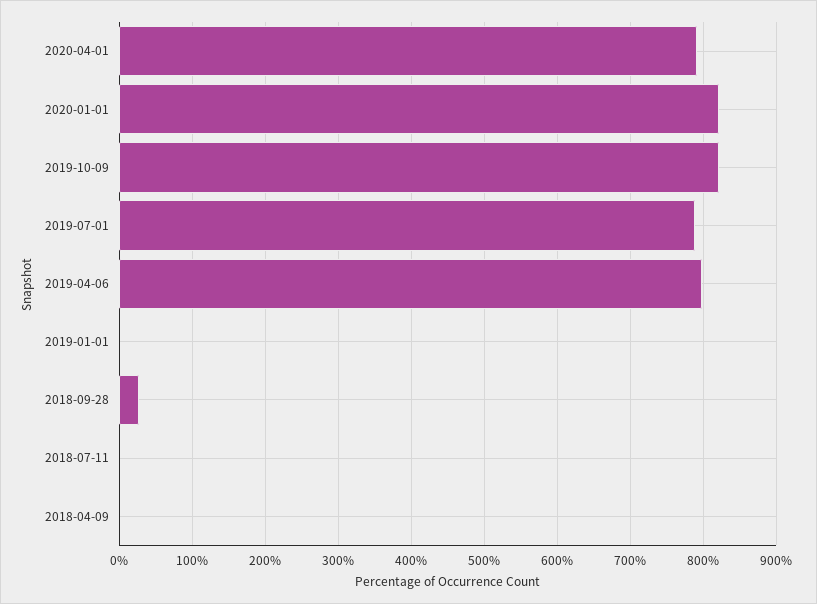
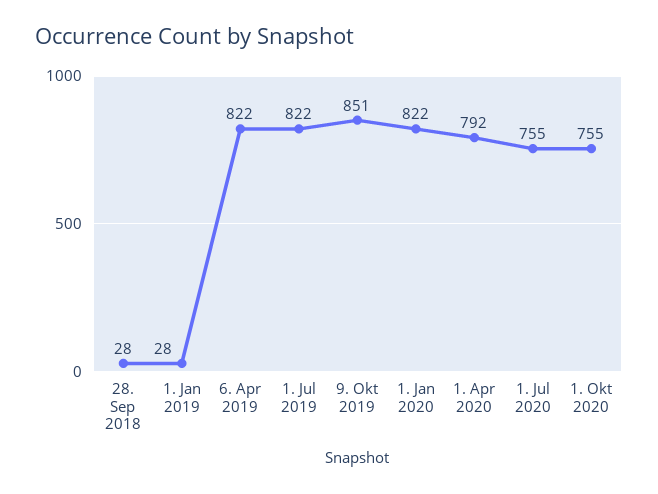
2019-10-09: 820 -> 851
2019-07-01: 790 -> 822
2019-04-06: 800 -> 822
2019-01-01: 0 -> 28
2018-07-11: 0 -> none
2018-04-09: 0 -> none
1. Jul 2020: none -> 755
1. Okt 2020: none -> 755

